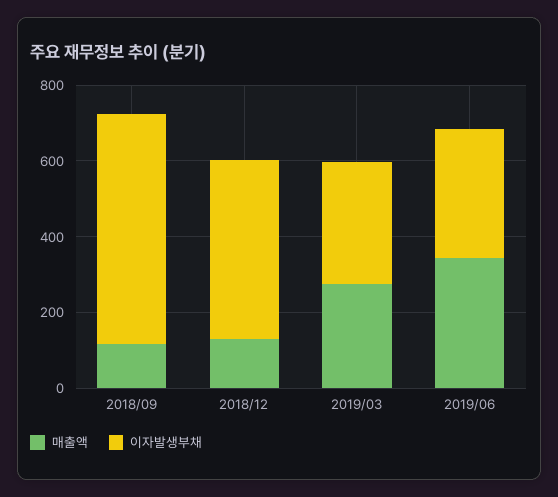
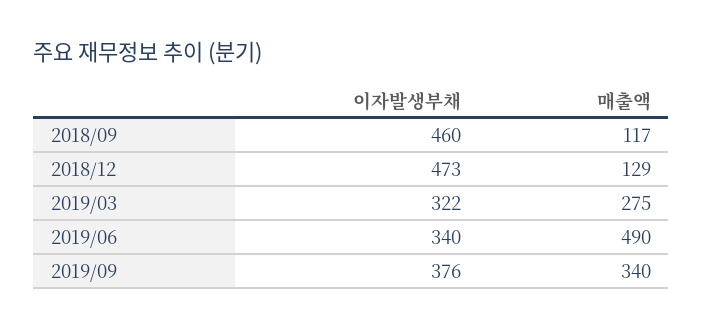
이자발생부채, 2018/09: 600 -> 460
매출액, 2019/06: 350 -> 490
이자발생부채, 2019/09: none -> 376
매출액, 2019/09: none -> 340

